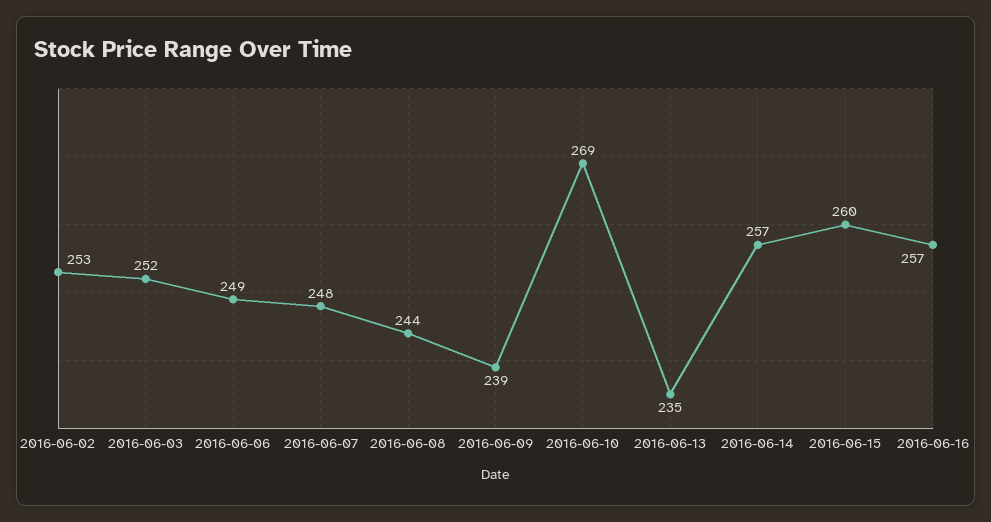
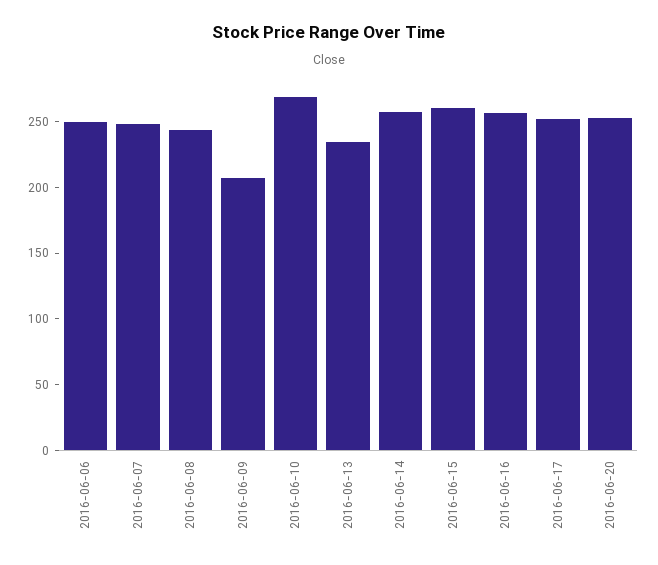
2016-06-02: 253 -> none
2016-06-03: 252 -> none
2016-06-09: 239 -> 210
2016-06-17: none -> 250
2016-06-20: none -> 250

